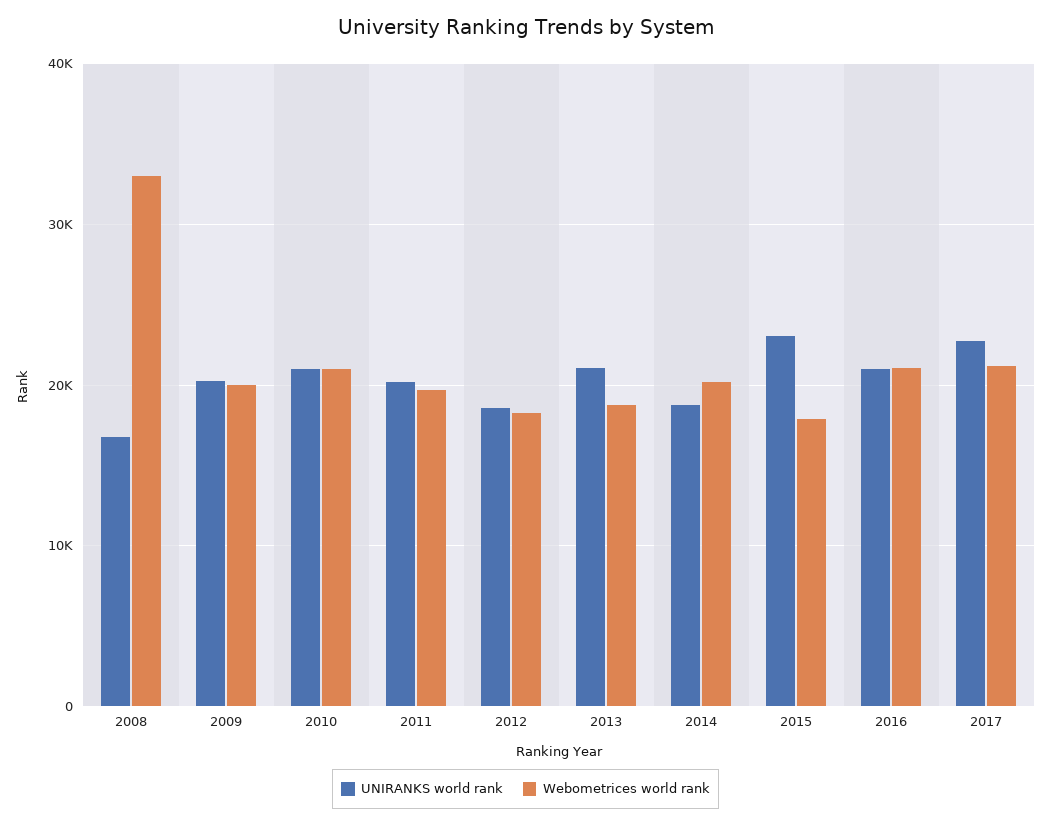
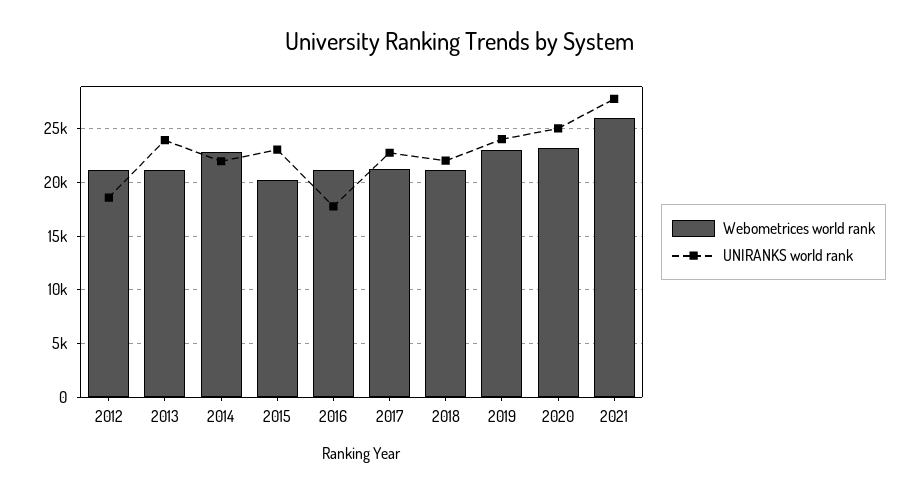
UNIRANKS world rank, 2008: 17000 -> none
Webometrices world rank, 2008: 33000 -> none
UNIRANKS world rank, 2009: 20000 -> none
Webometrices world rank, 2009: 20000 -> none
UNIRANKS world rank, 2010: 21000 -> none
Webometrices world rank, 2010: 21000 -> none
UNIRANKS world rank, 2011: 20000 -> none
Webometrices world rank, 2011: 20000 -> none
Webometrices world rank, 2012: 18000 -> 21000
UNIRANKS world rank, 2013: 21000 -> 24000
Webometrices world rank, 2013: 19000 -> 21000
UNIRANKS world rank, 2014: 19000 -> 22000
Webometrices world rank, 2014: 20000 -> 23000
Webometrices world rank, 2015: 18000 -> 20000
UNIRANKS world rank, 2016: 21000 -> 18000
Webometrices world rank, 2018: none -> 21000
UNIRANKS world rank, 2018: none -> 22000
Webometrices world rank, 2019: none -> 23000
UNIRANKS world rank, 2019: none -> 24000
Webometrices world rank, 2020: none -> 23000
UNIRANKS world rank, 2020: none -> 25000
Webometrices world rank, 2021: none -> 26000
UNIRANKS world rank, 2021: none -> 28000

